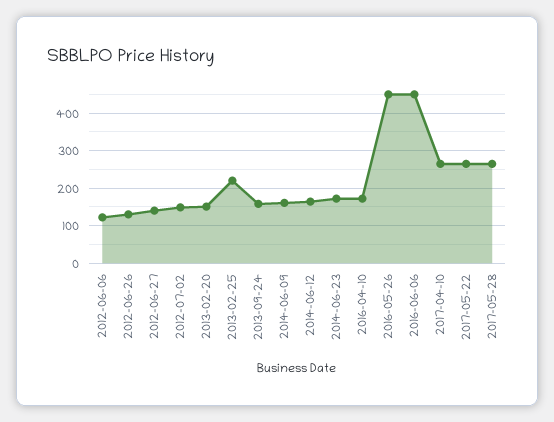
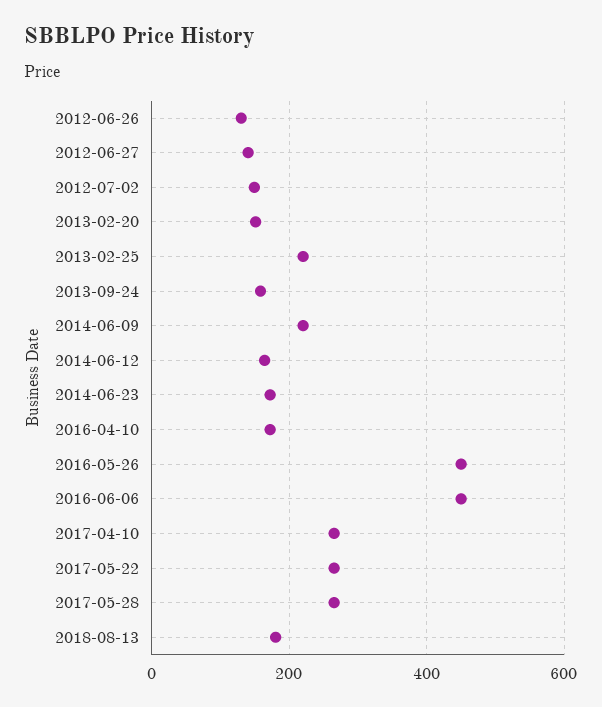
2012-06-06: 120 -> none
2014-06-09: 160 -> 220
2018-08-13: none -> 180

